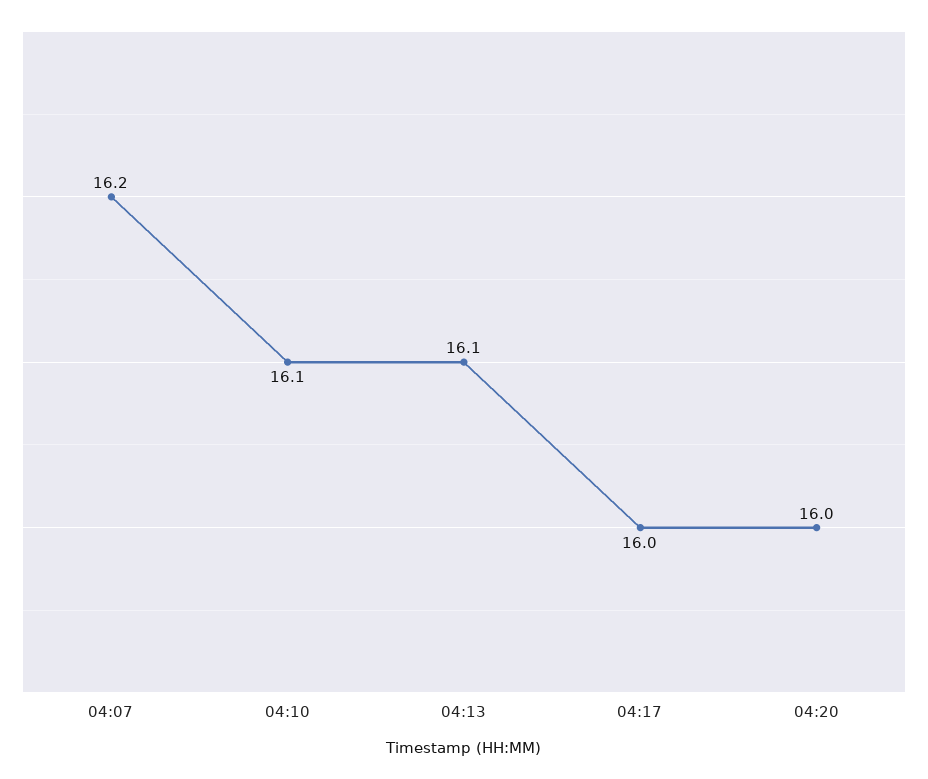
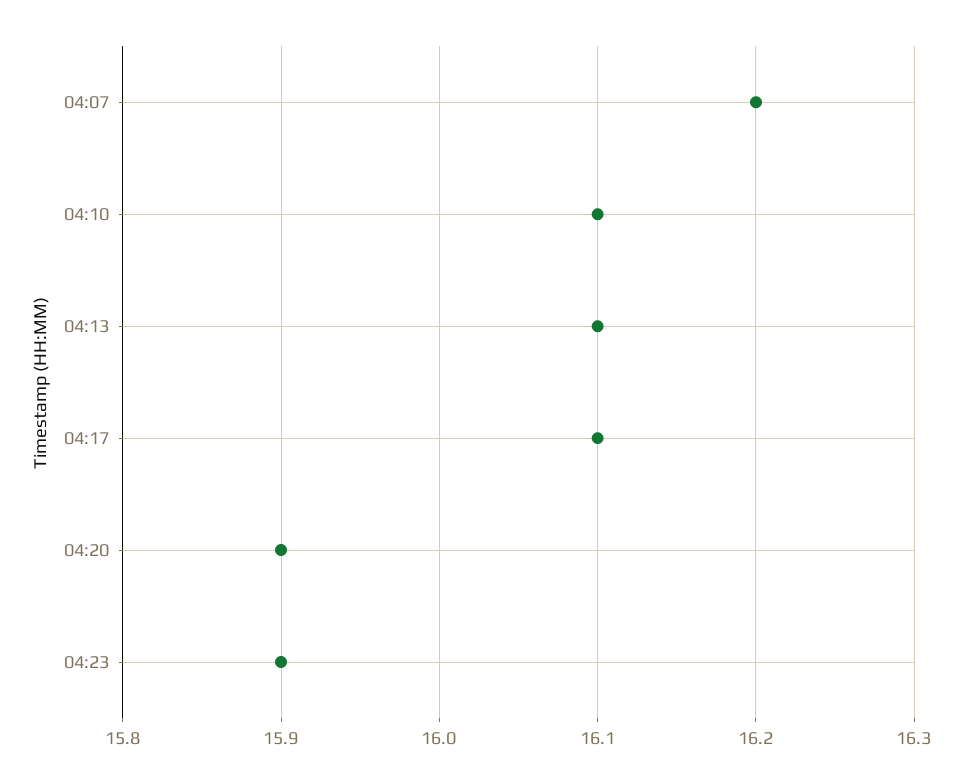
04:17: 16 -> 16.1
04:20: 16 -> 15.9
04:23: none -> 15.9

